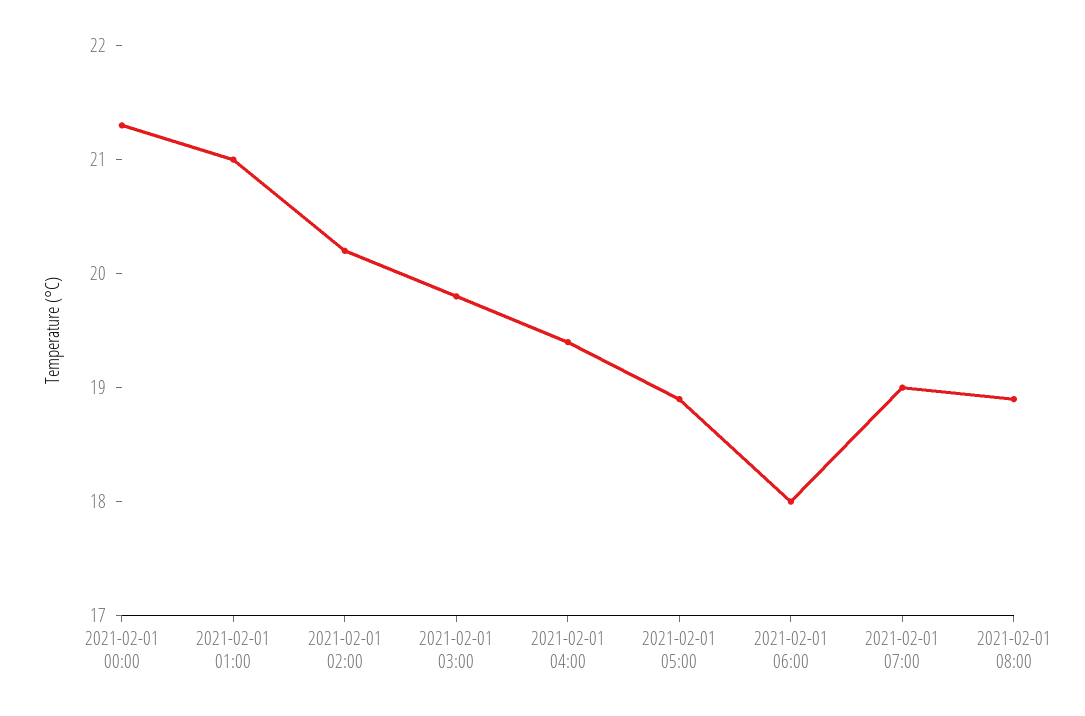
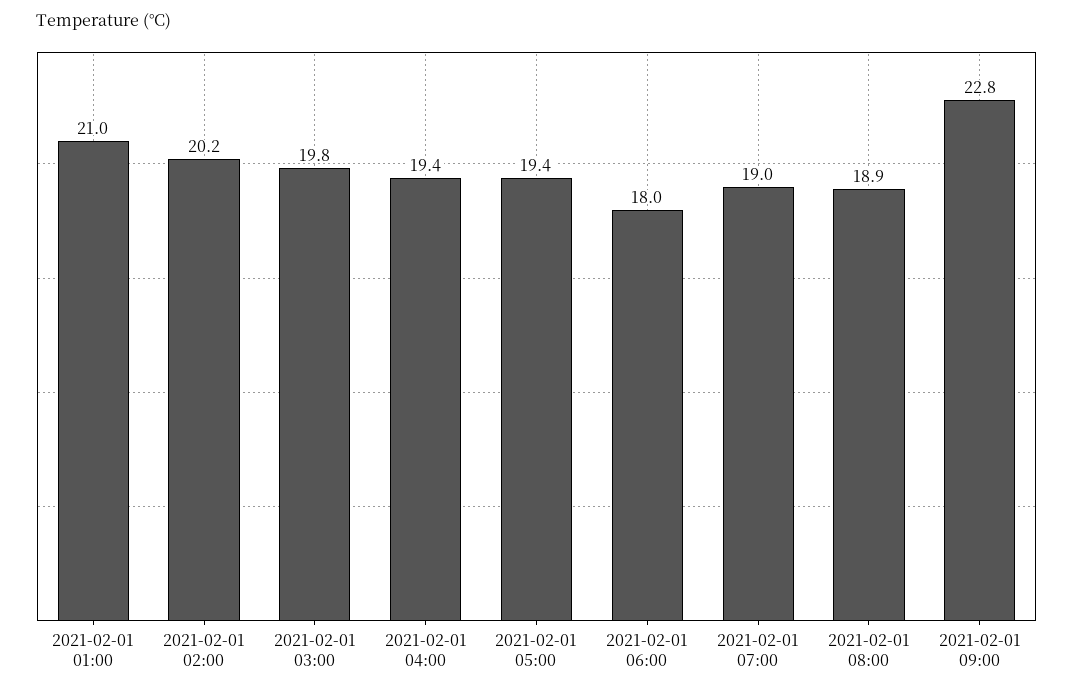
2021-02-01 00:00: 21.3 -> none
2021-02-01 05:00: 18.9 -> 19.4
2021-02-01 09:00: none -> 22.8

